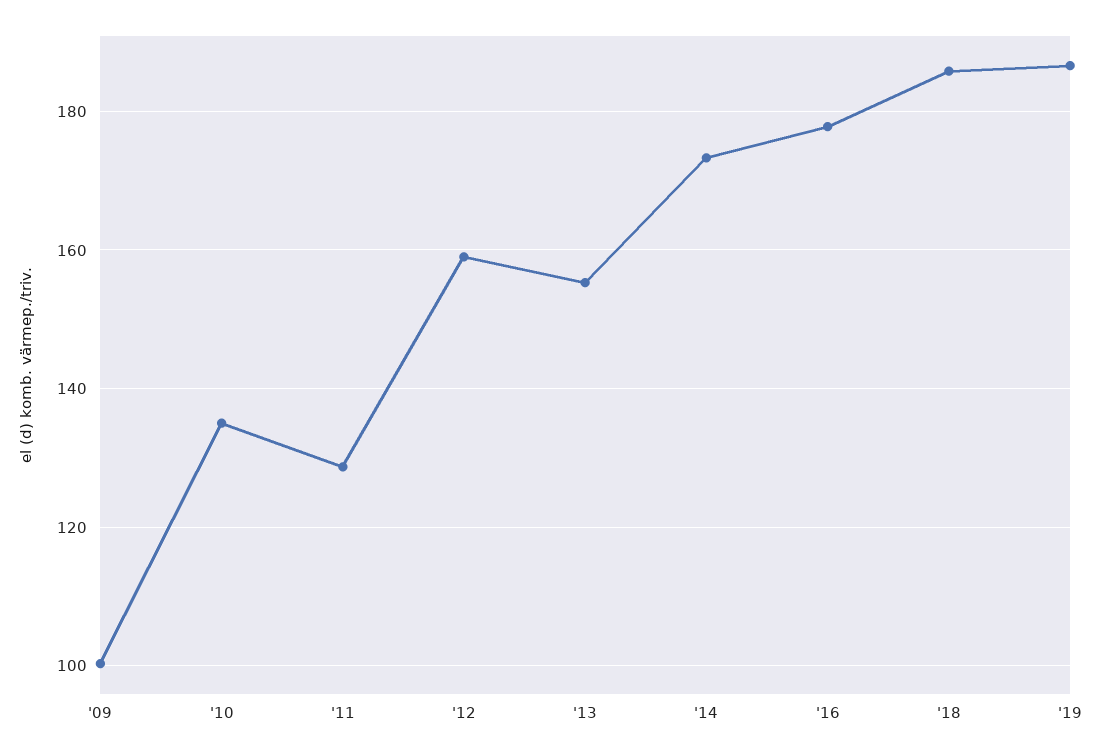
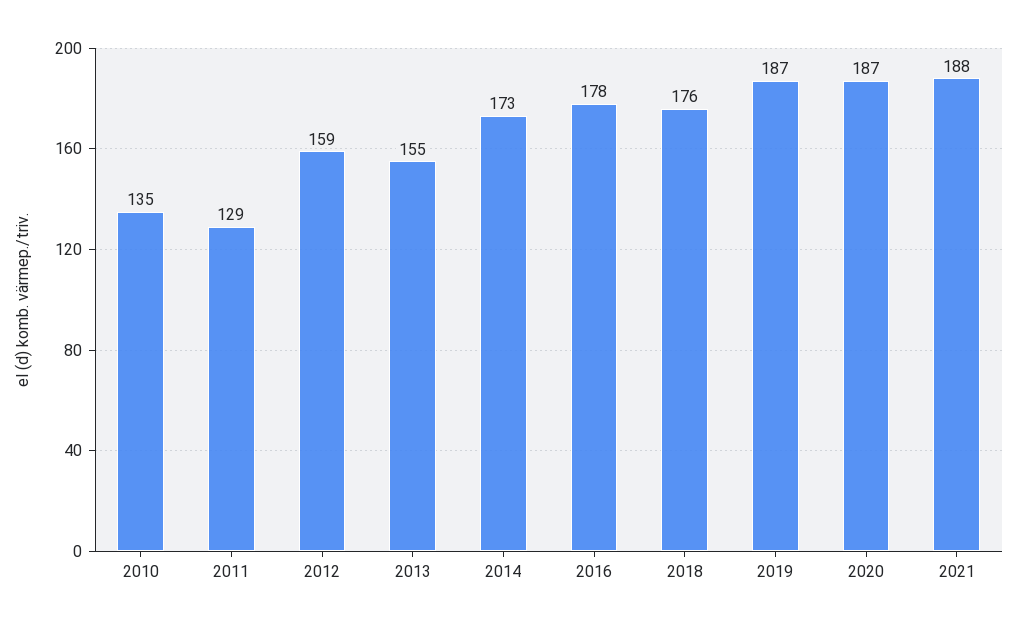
'09: 100 -> none
'18: 186 -> 176
2020: none -> 187
2021: none -> 188

